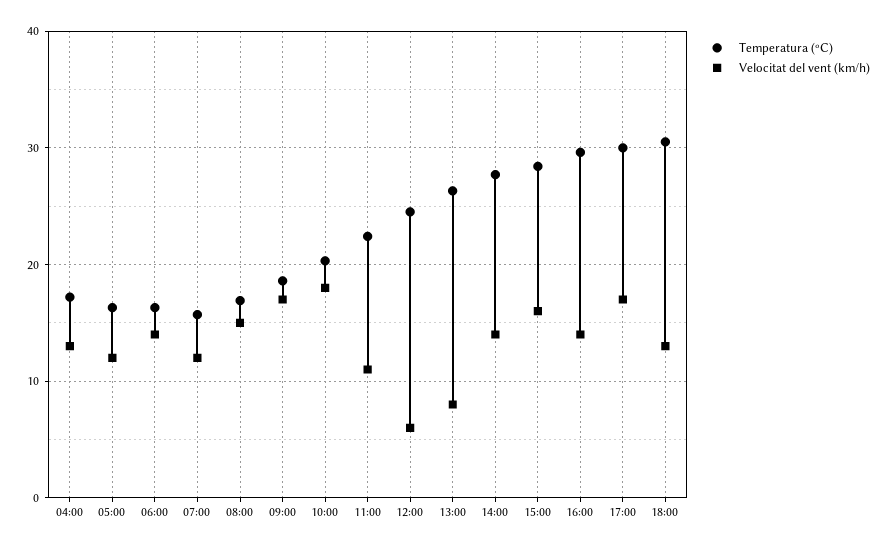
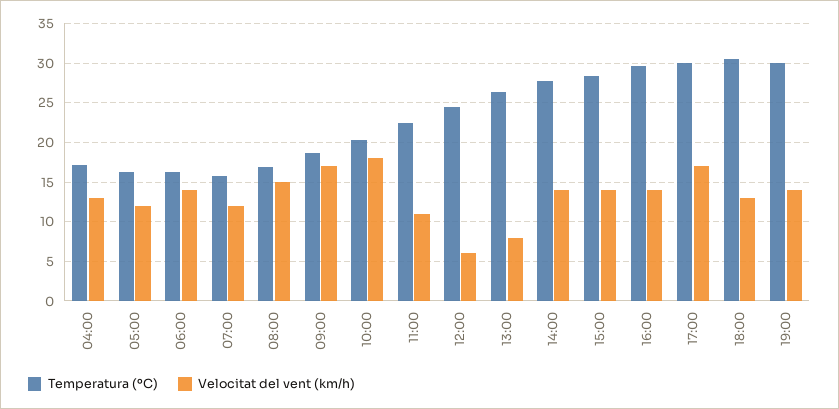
Velocitat del vent (km/h), 15:00: 16 -> 14
Temperatura (ºC), 19:00: none -> 30
Velocitat del vent (km/h), 19:00: none -> 14

